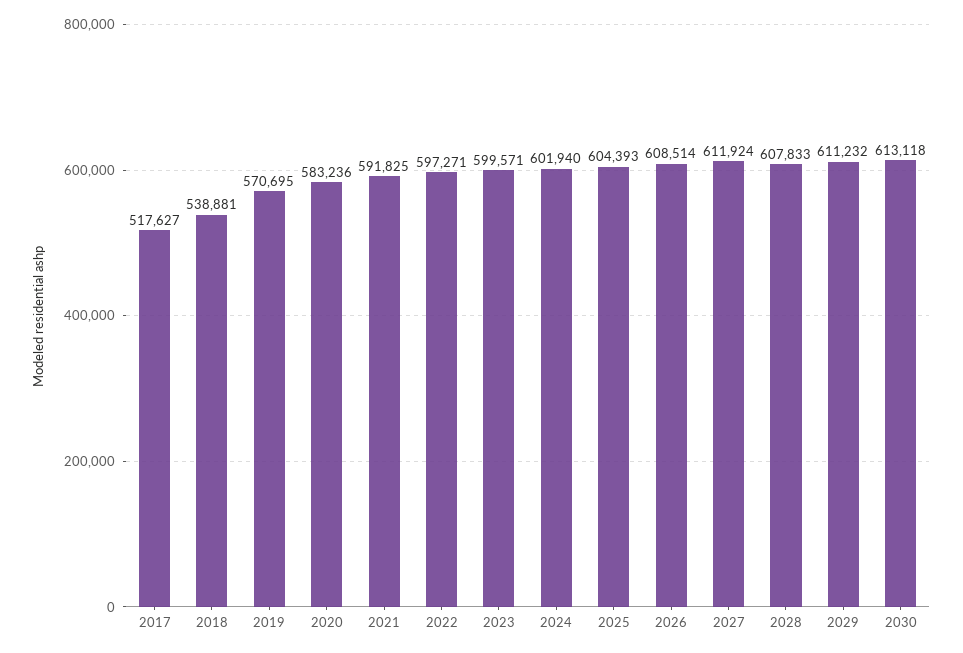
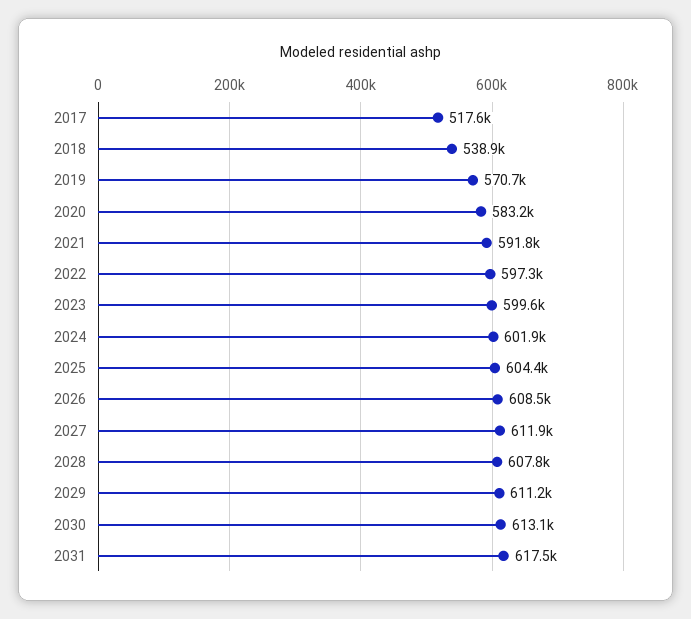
2031: none -> 617500

